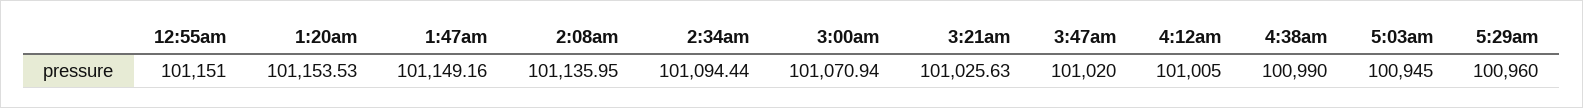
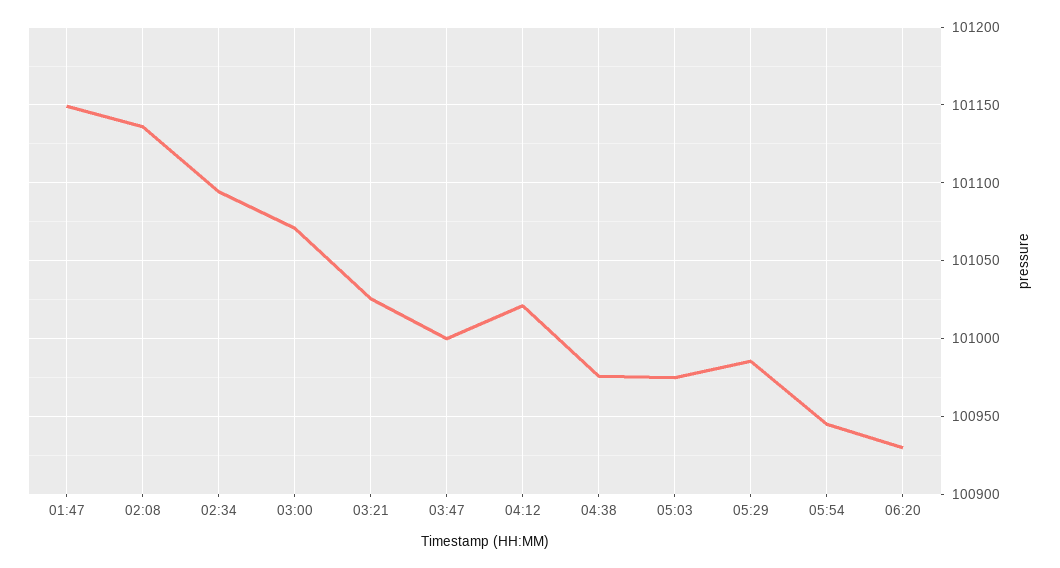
12:55am: 101151 -> none
1:20am: 101153.53 -> none
3:47am: 101020 -> 101000
4:12am: 101005 -> 101020
4:38am: 100990 -> 100975
5:03am: 100945 -> 100975
5:29am: 100960 -> 100985
05:54: none -> 100945
06:20: none -> 100930

